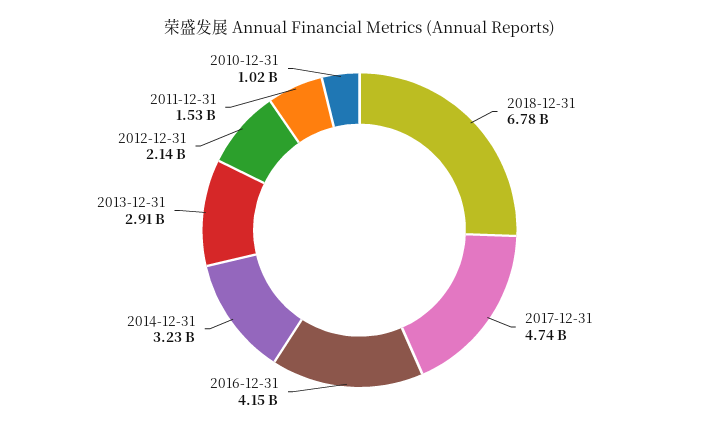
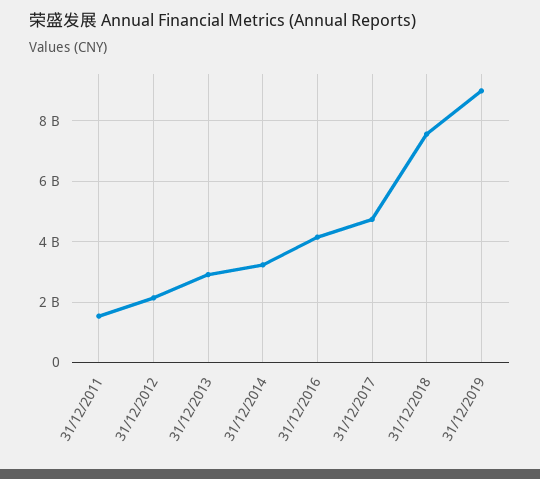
2018-12-31: 6780000000 -> 7600000000
2010-12-31: 1020000000 -> none
31/12/2019: none -> 9000000000

